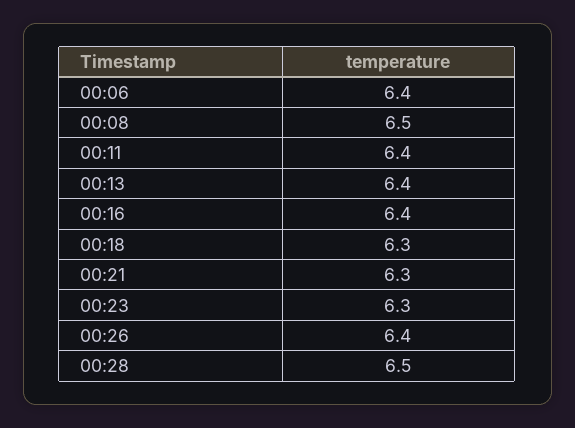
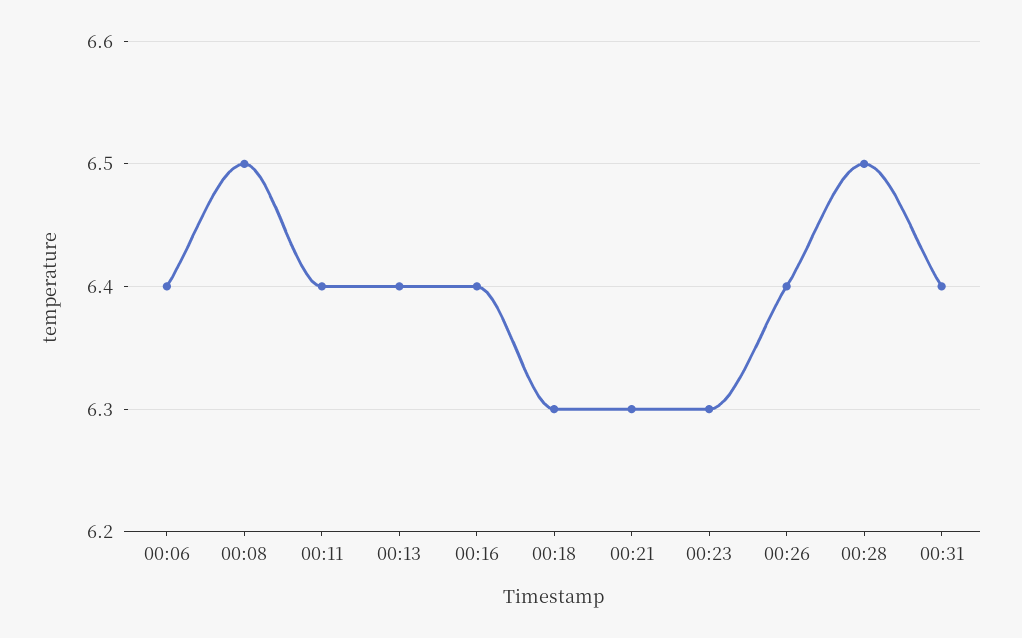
00:31: none -> 6.4

